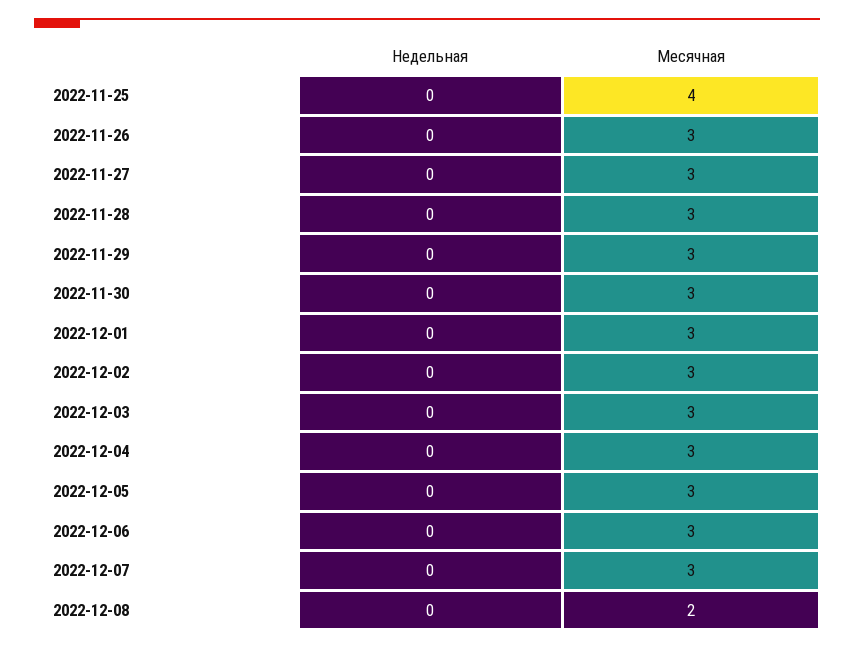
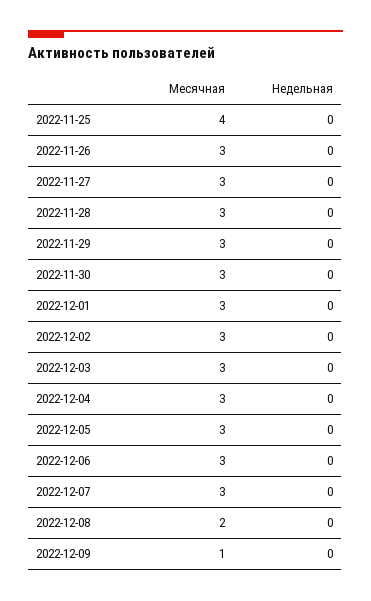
Месячная, 2022-12-09: none -> 1
Недельная, 2022-12-09: none -> 0

